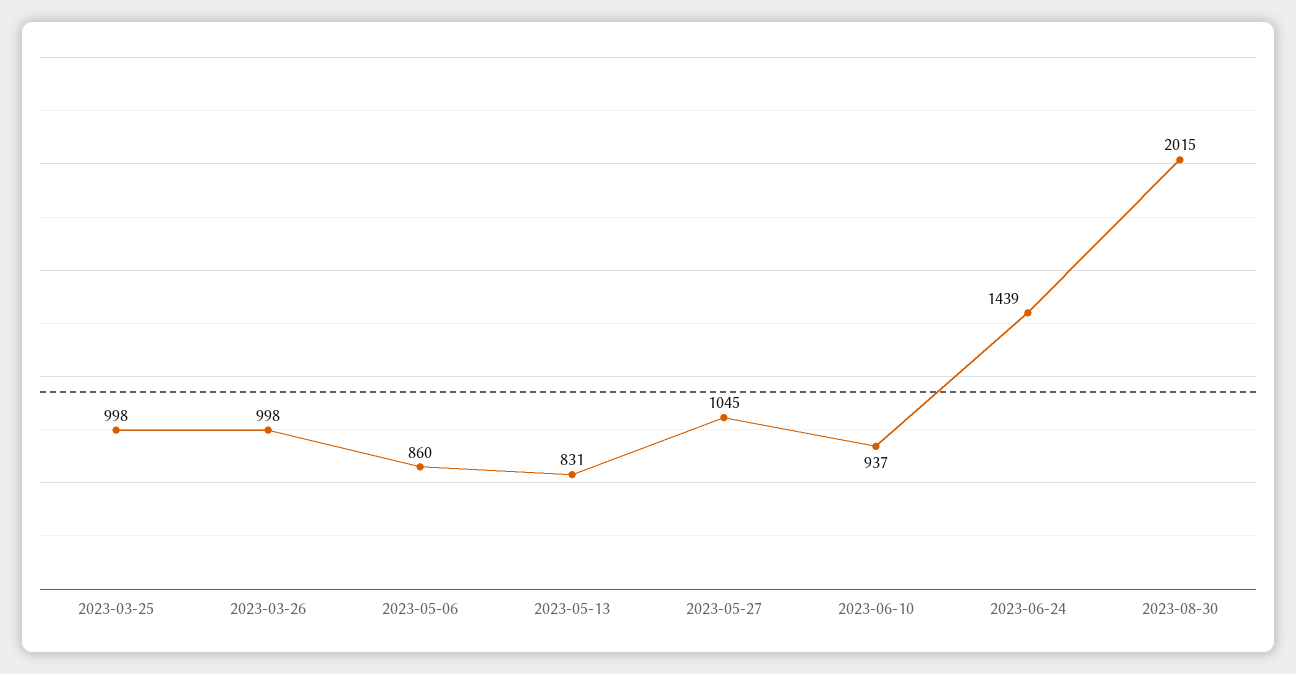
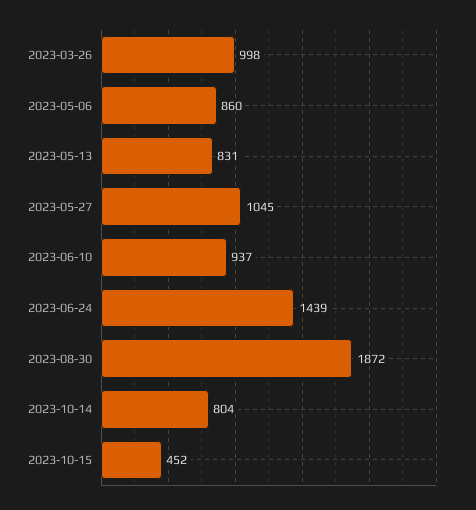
2023-03-25: 998 -> none
2023-08-30: 2015 -> 1872
2023-10-14: none -> 804
2023-10-15: none -> 452

